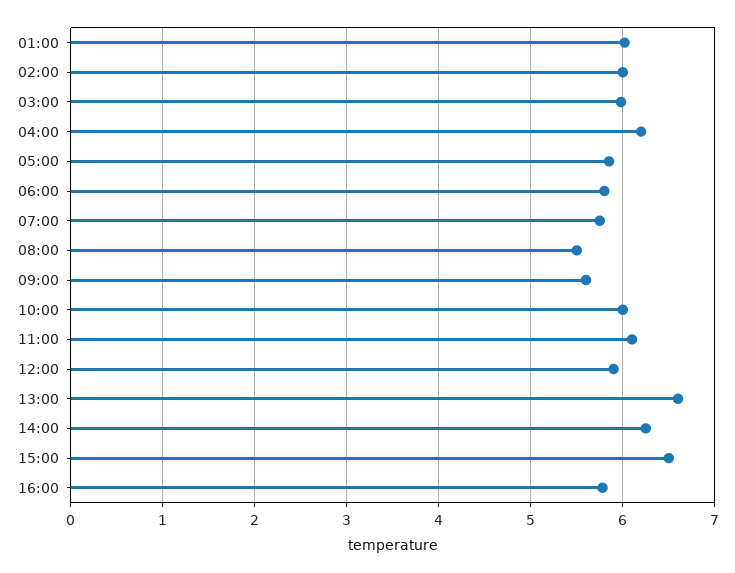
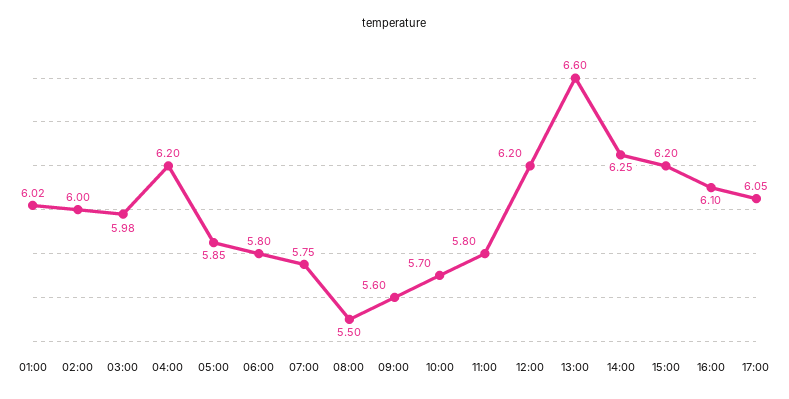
10:00: 6 -> 5.7
11:00: 6.1 -> 5.8
12:00: 5.9 -> 6.2
15:00: 6.5 -> 6.2
16:00: 5.8 -> 6.1
17:00: none -> 6.05

